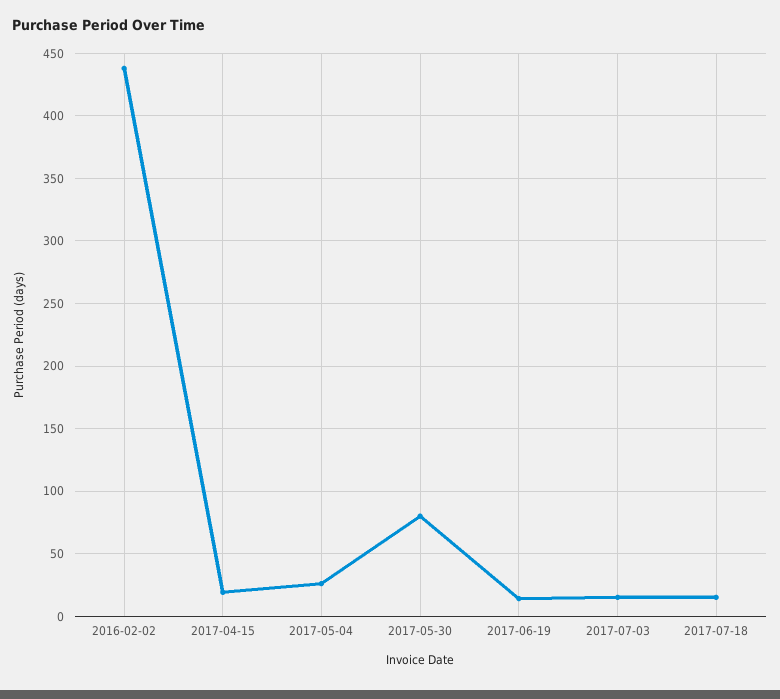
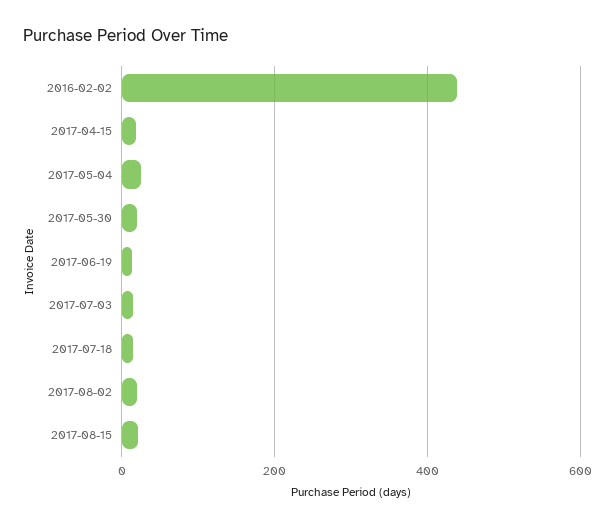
2017-05-30: 80 -> 20
2017-08-02: none -> 20
2017-08-15: none -> 20

